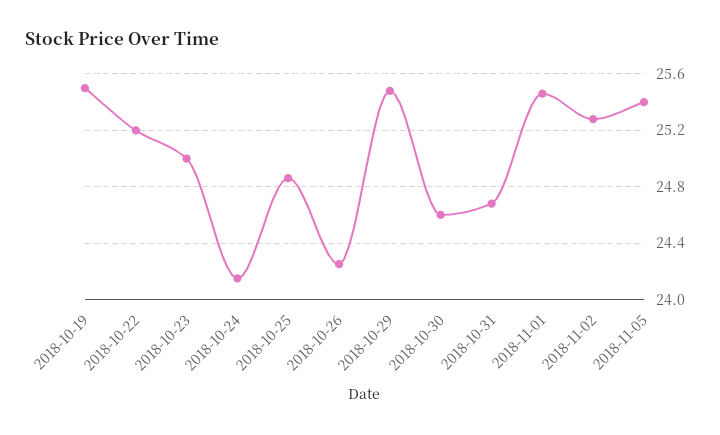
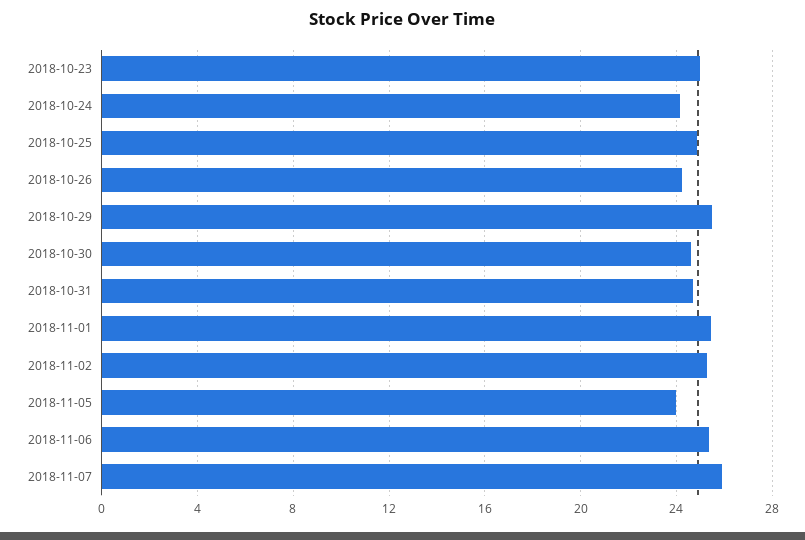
2018-10-19: 25.5 -> none
2018-10-22: 25.2 -> none
2018-11-05: 25.4 -> 24
2018-11-06: none -> 25.5
2018-11-07: none -> 26

